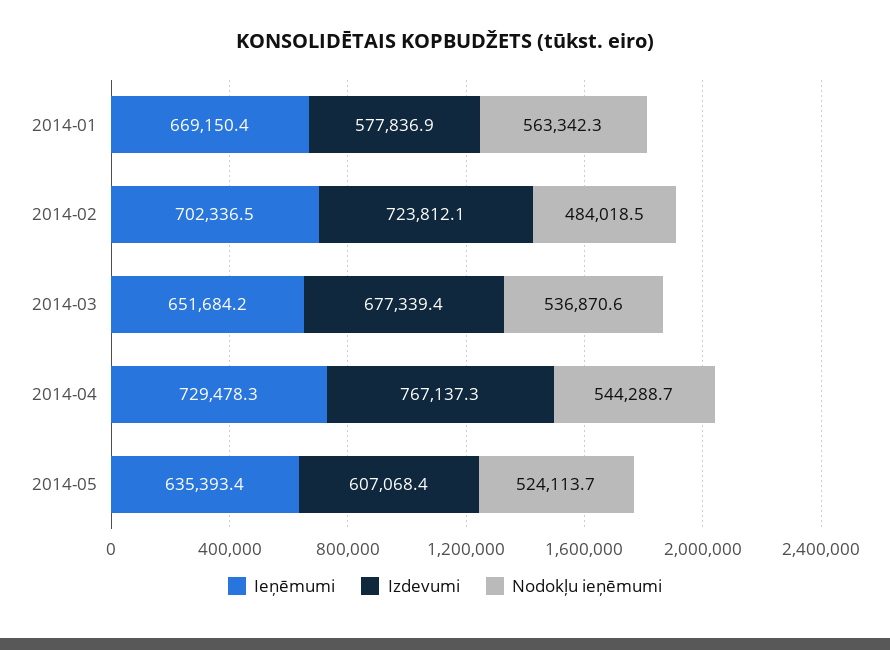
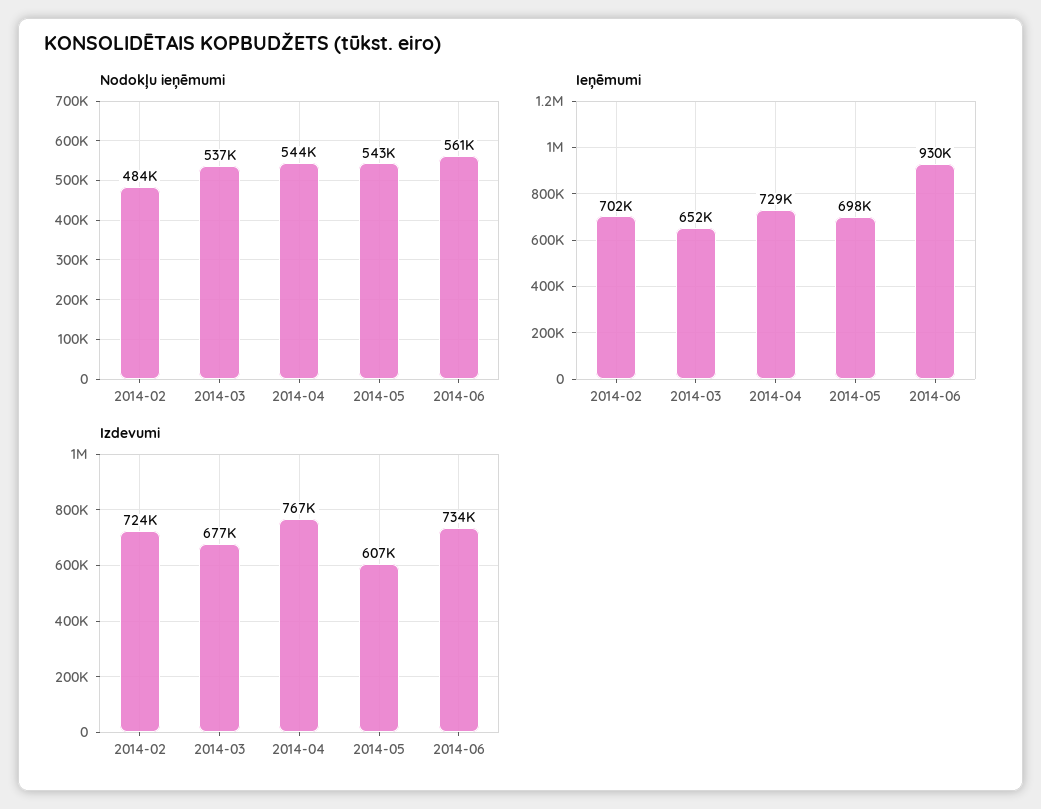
Ieņēmumi, 2014-01: 669150.4 -> none
Izdevumi, 2014-01: 577836.9 -> none
Nodokļu ieņēmumi, 2014-01: 563342.3 -> none
Ieņēmumi, 2014-05: 635393.4 -> 698000
Nodokļu ieņēmumi, 2014-05: 524113.7 -> 543000
Nodokļu ieņēmumi, 2014-06: none -> 561000
Ieņēmumi, 2014-06: none -> 930000
Izdevumi, 2014-06: none -> 734000

